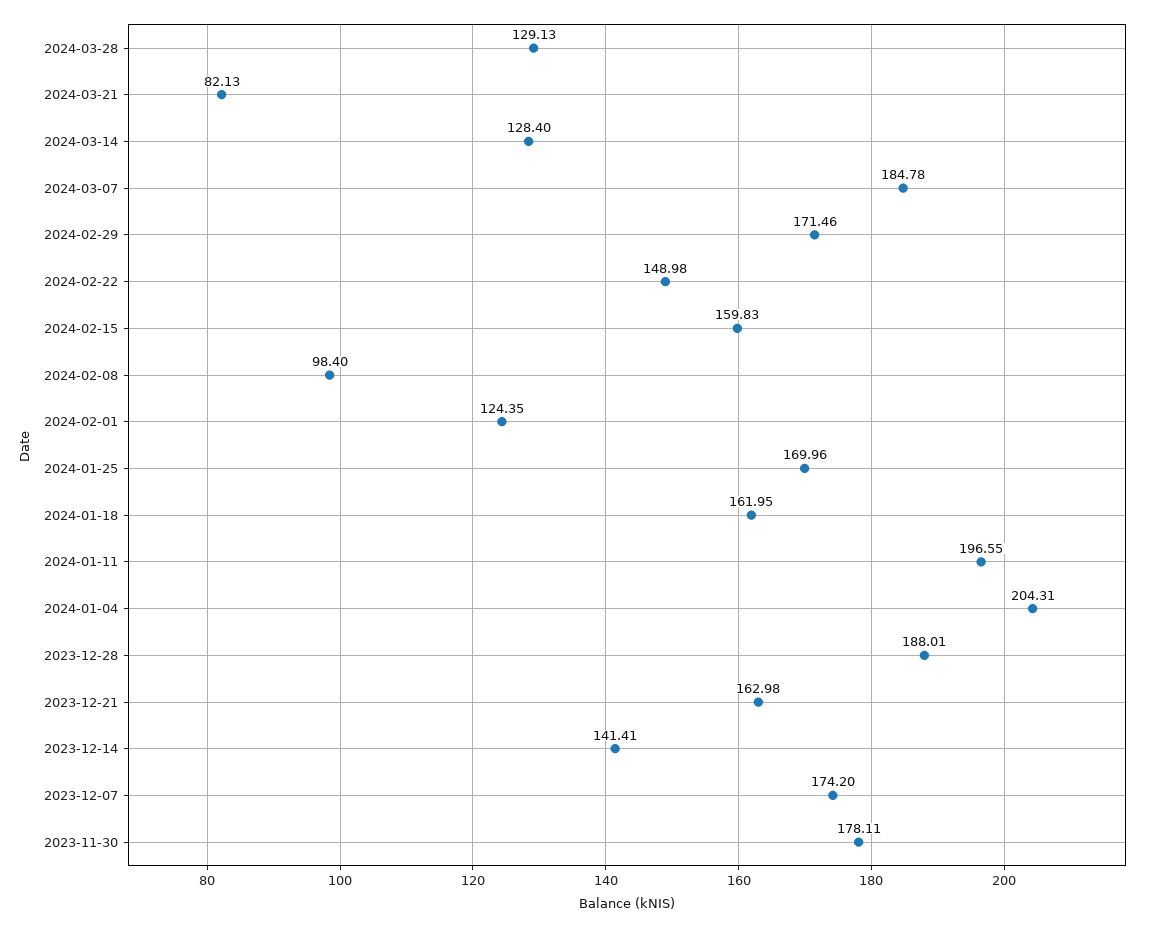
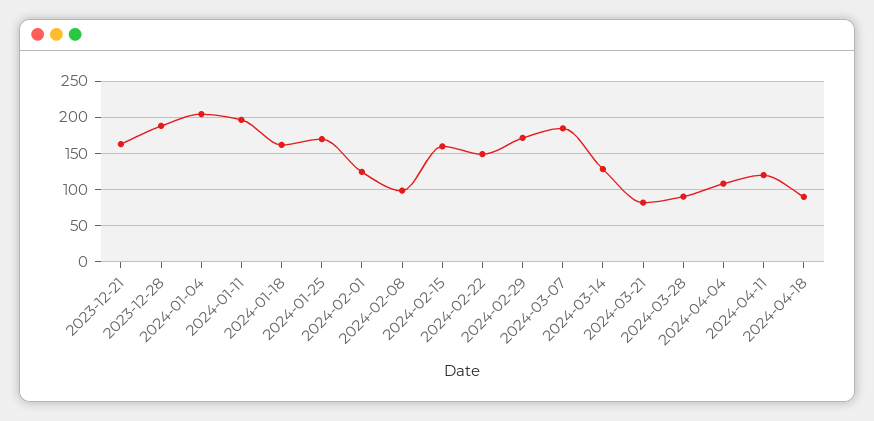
2024-03-28: 129.13 -> 90
2023-12-14: 141.41 -> none
2023-12-07: 174.2 -> none
2023-11-30: 178.11 -> none
2024-04-04: none -> 110
2024-04-11: none -> 120
2024-04-18: none -> 90

